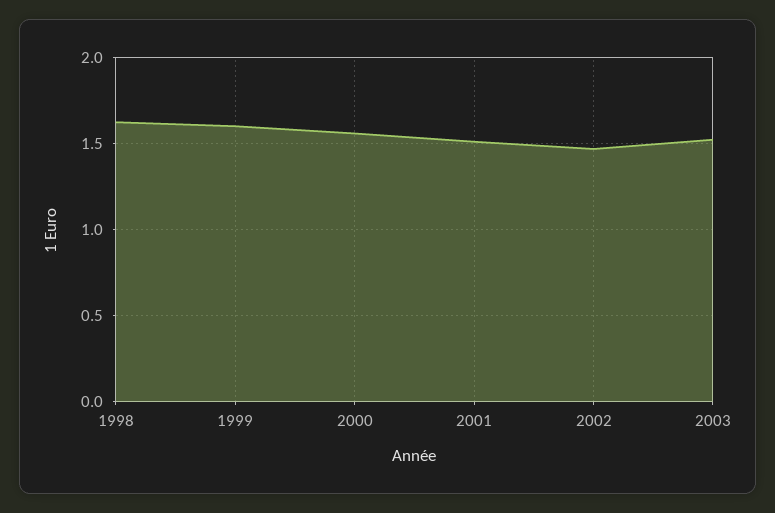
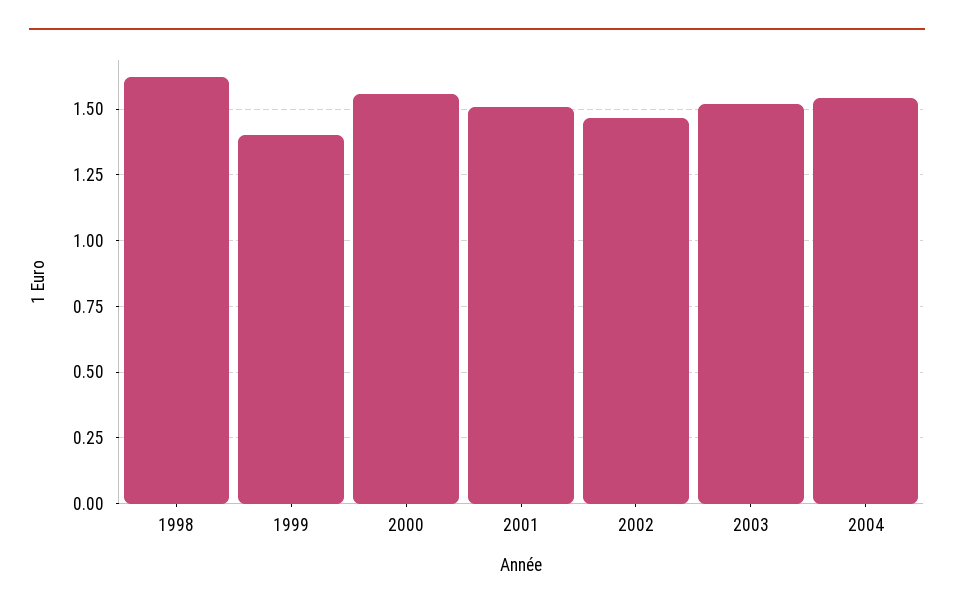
1999: 1.6 -> 1.4
2004: none -> 1.55

